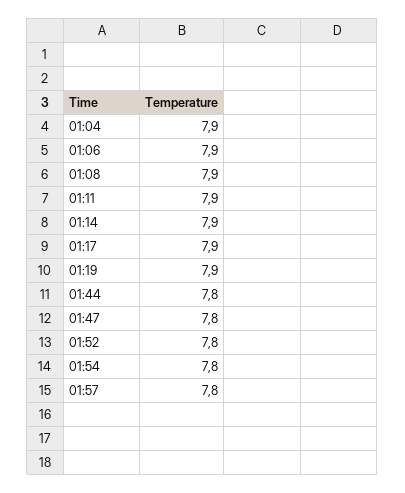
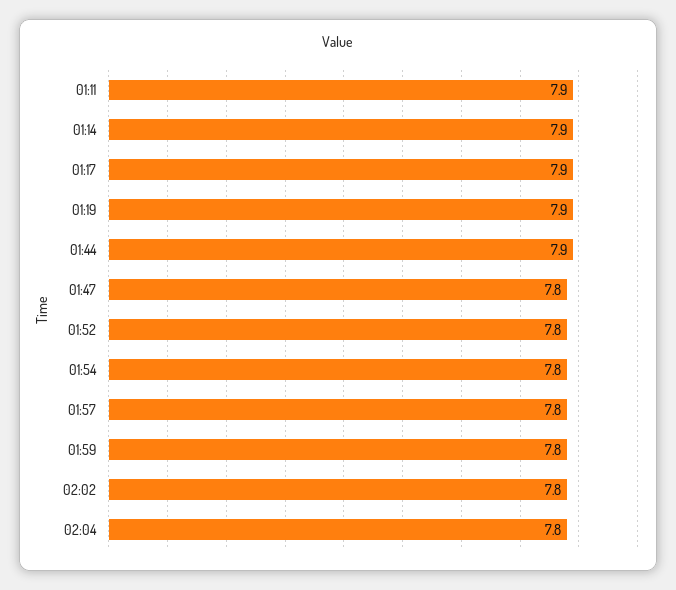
01:04: 7.9 -> none
01:06: 7.9 -> none
01:08: 7.9 -> none
01:44: 7.8 -> 7.9
01:59: none -> 7.8
02:02: none -> 7.8
02:04: none -> 7.8

